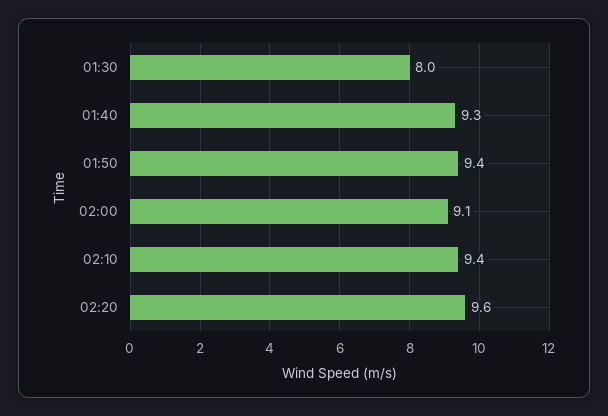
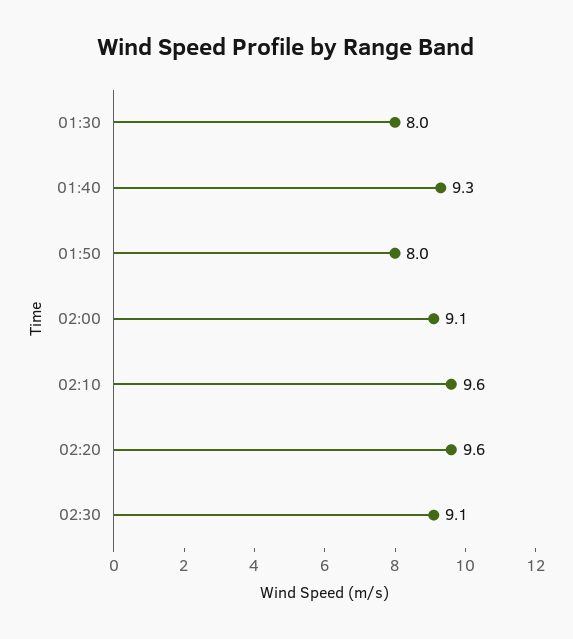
01:50: 9.4 -> 8
02:10: 9.4 -> 9.6
02:30: none -> 9.1

